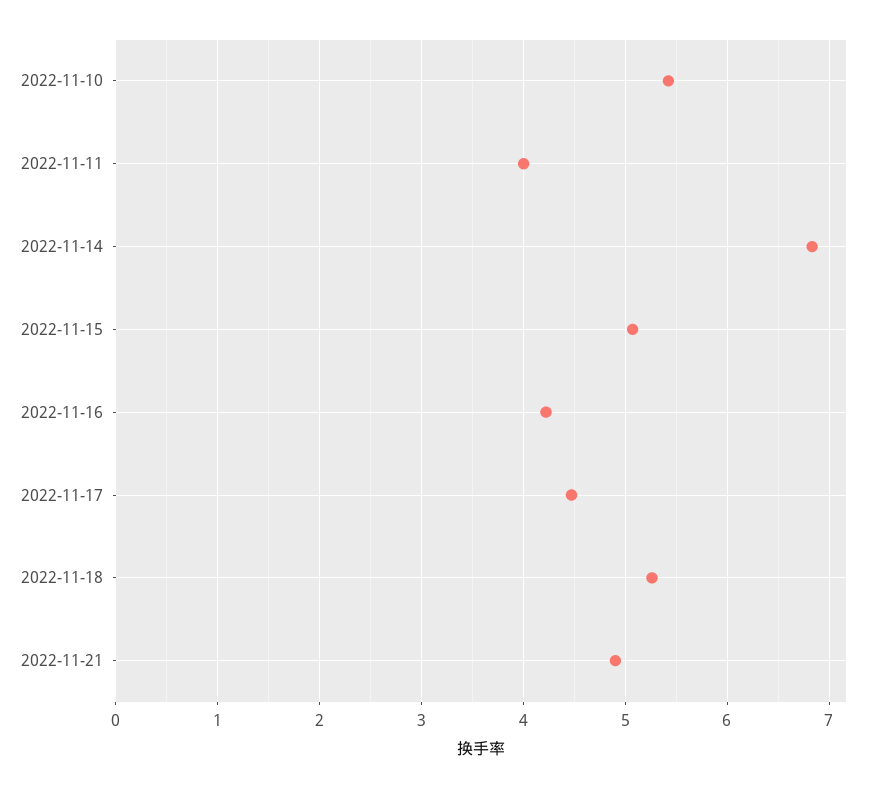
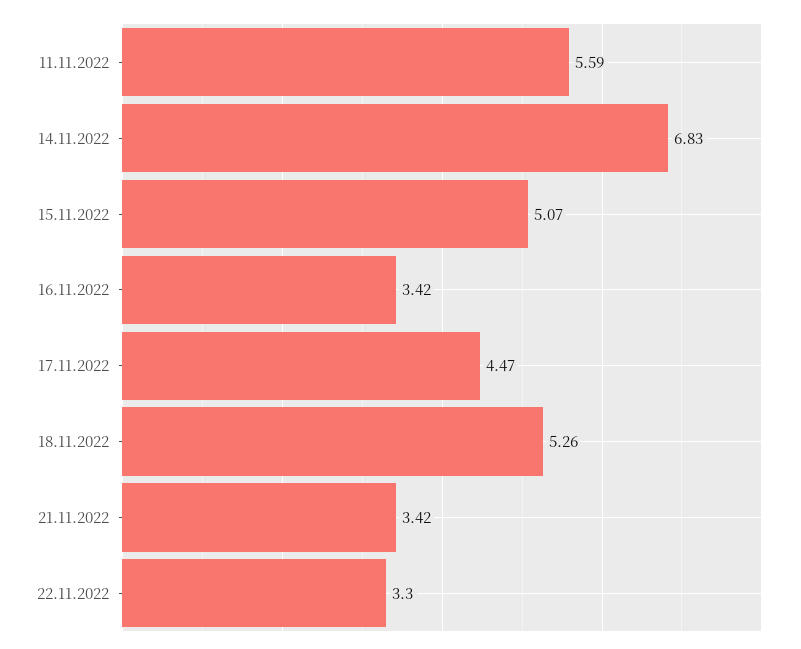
2022-11-10: 5.4 -> none
2022-11-11: 4 -> 5.59
2022-11-16: 4.2 -> 3.42
2022-11-21: 4.9 -> 3.42
22.11.2022: none -> 3.3

